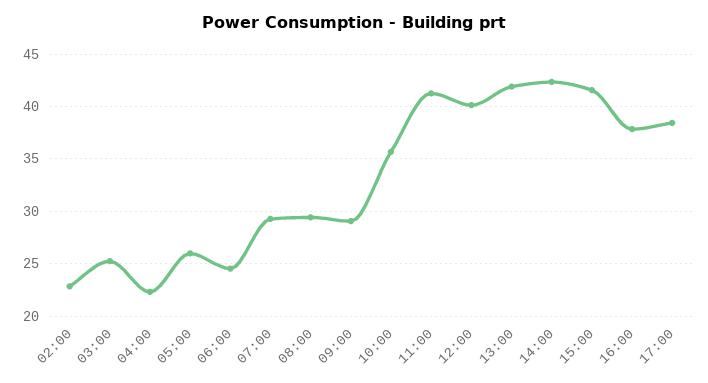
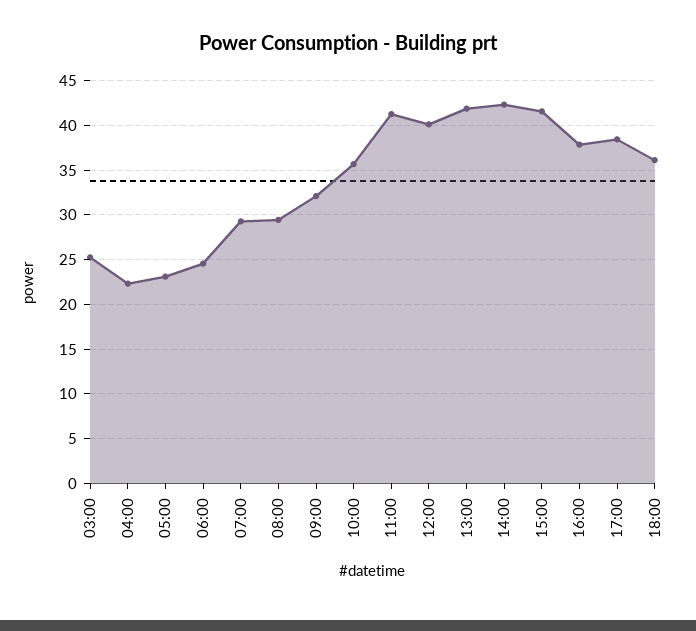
02:00: 23 -> none
05:00: 26 -> 23
09:00: 29 -> 32
18:00: none -> 36

